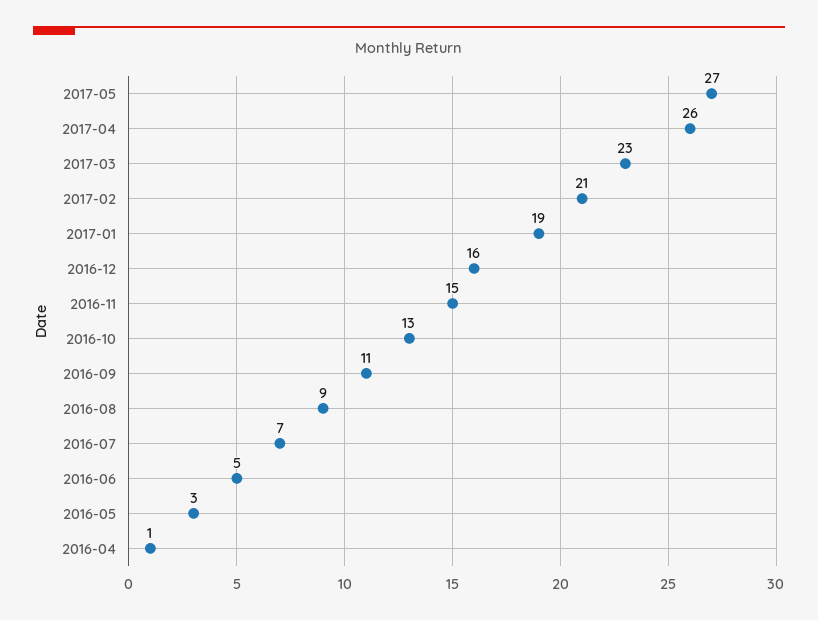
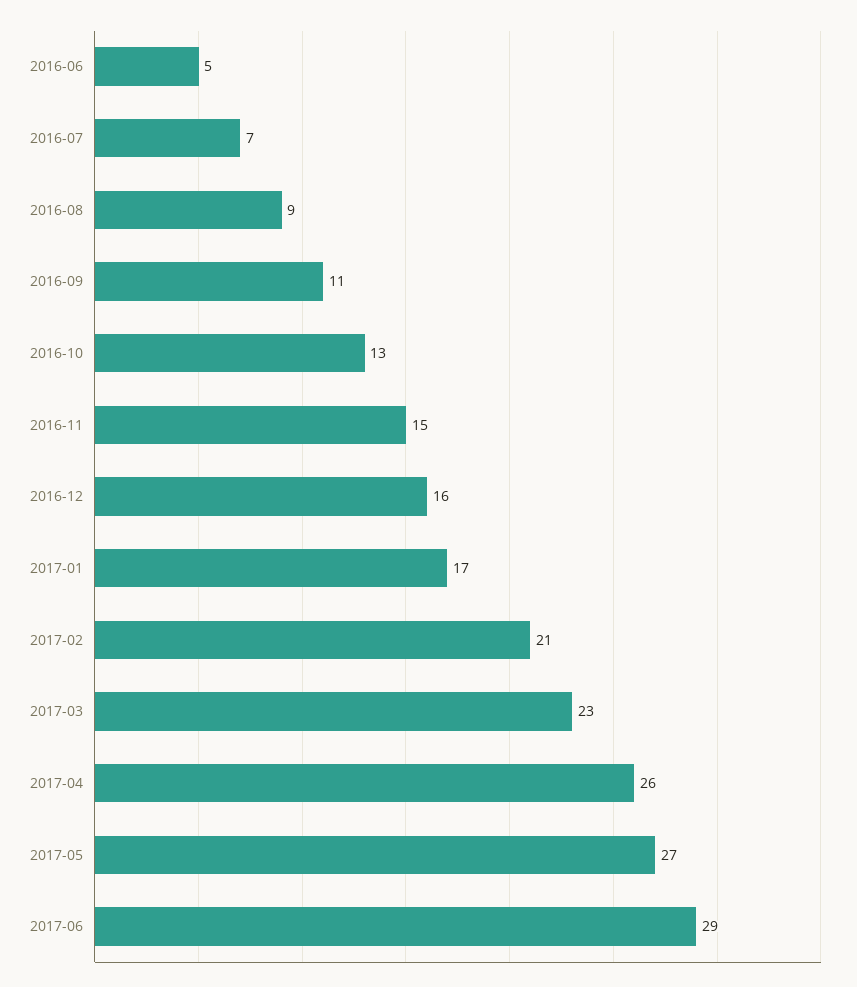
2017-01: 19 -> 17
2016-05: 3 -> none
2016-04: 1 -> none
2017-06: none -> 29

